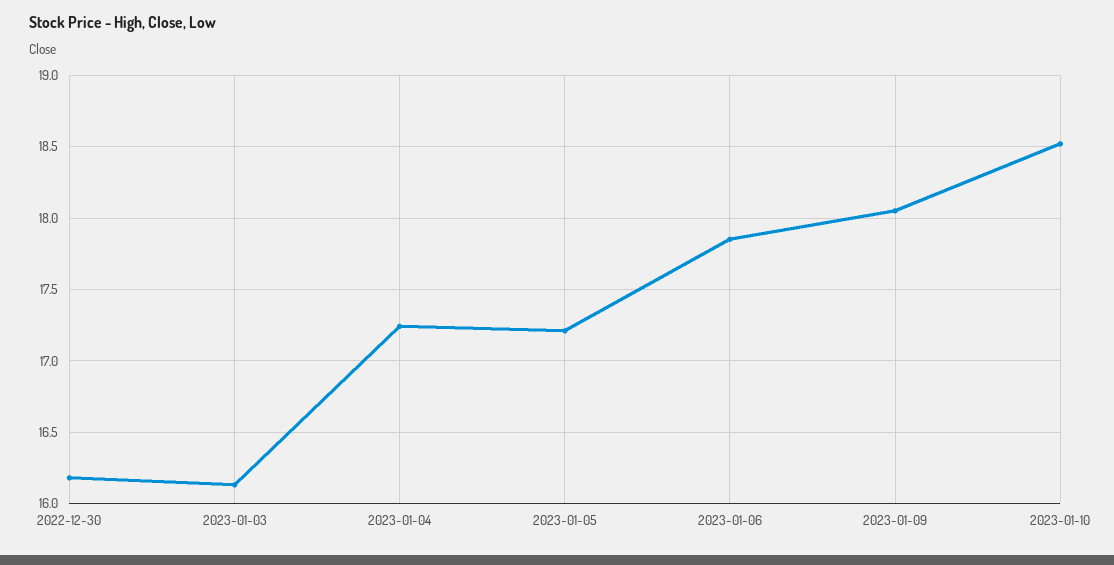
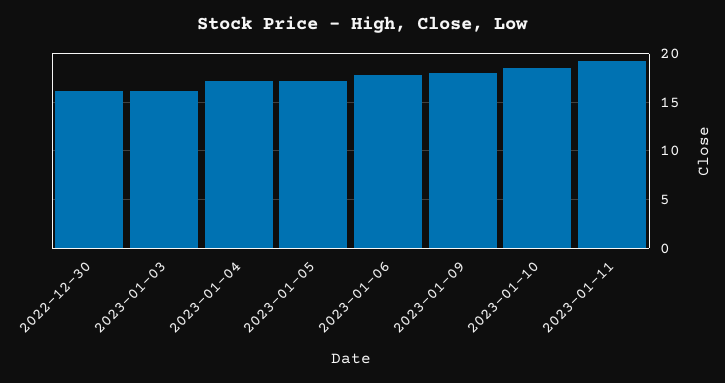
2023-01-11: none -> 19

